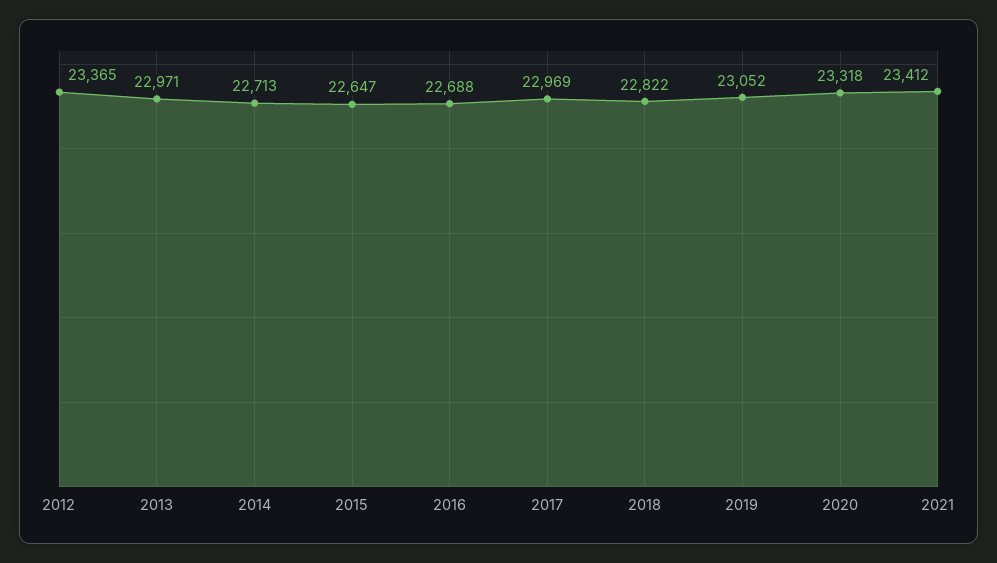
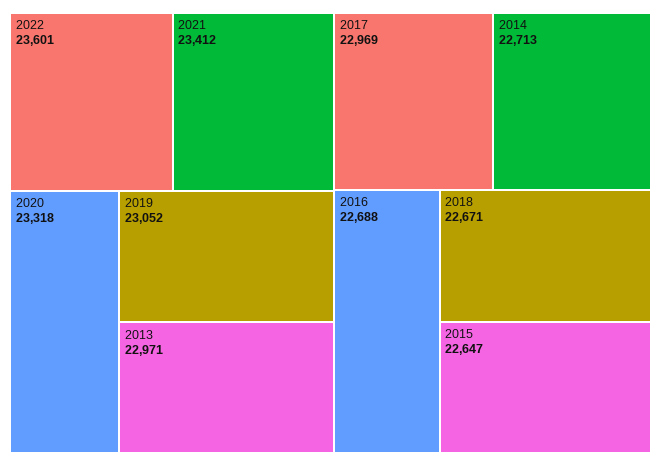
2012: 23365 -> none
2018: 22822 -> 22671
2022: none -> 23601

